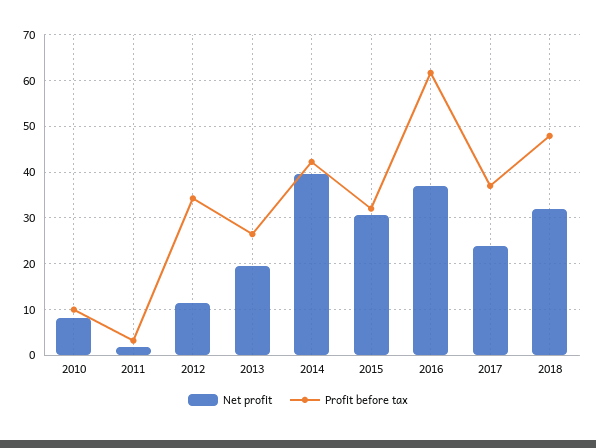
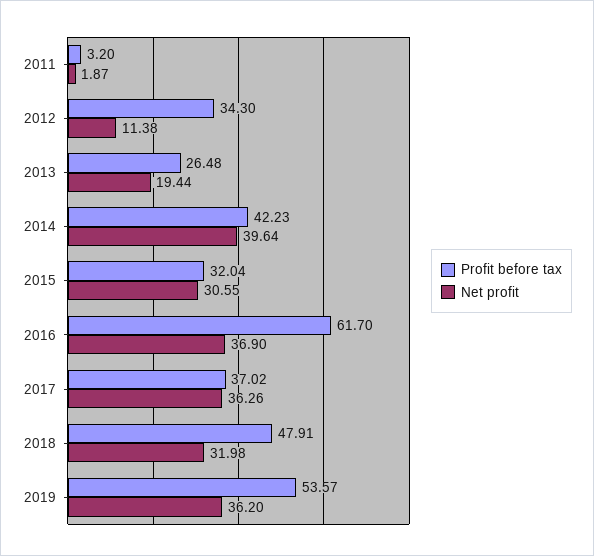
Net profit, 2010: 8 -> none
Profit before tax, 2010: 10 -> none
Net profit, 2017: 24 -> 36.26
Profit before tax, 2019: none -> 53.57
Net profit, 2019: none -> 36.2

